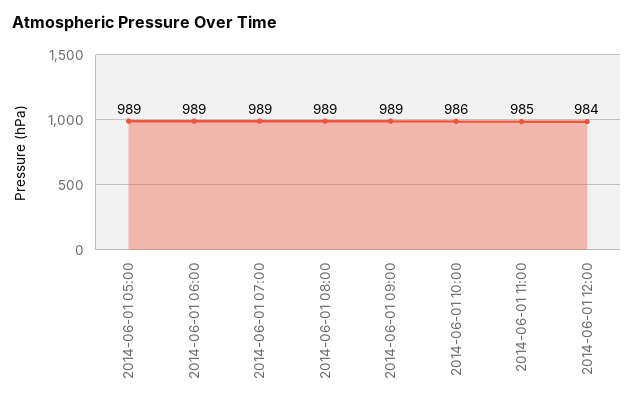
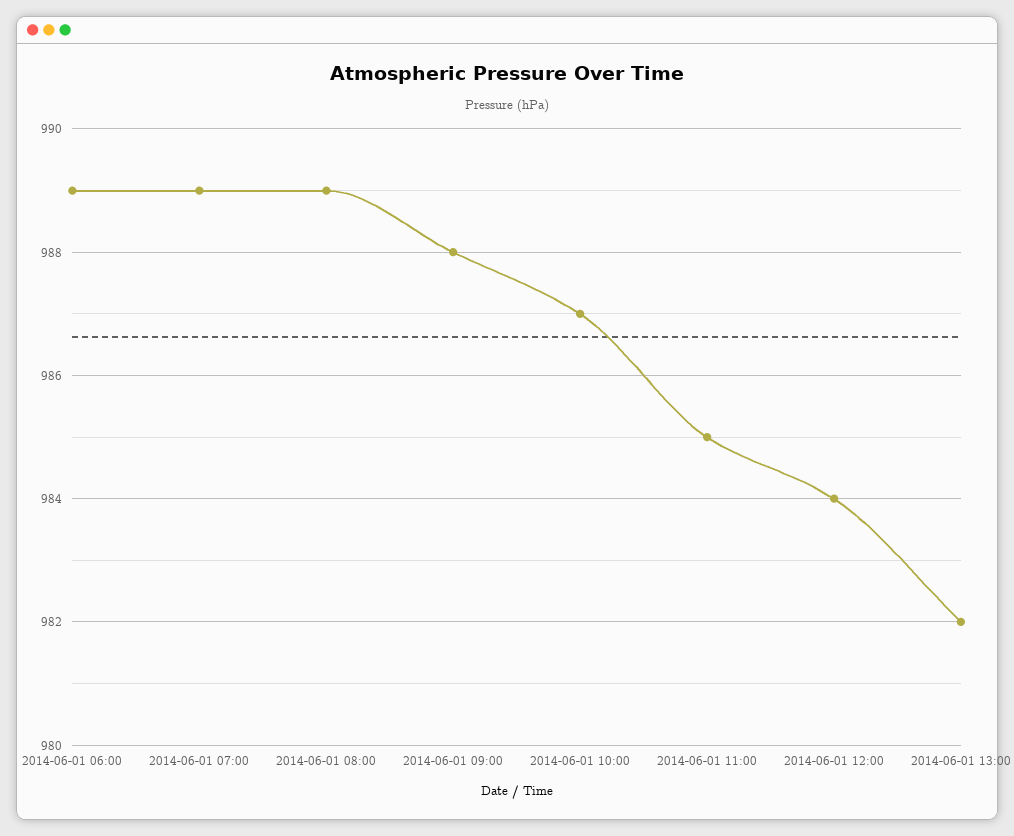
2014-06-01 05:00: 989 -> none
2014-06-01 09:00: 989 -> 988
2014-06-01 10:00: 986 -> 987
2014-06-01 13:00: none -> 982

